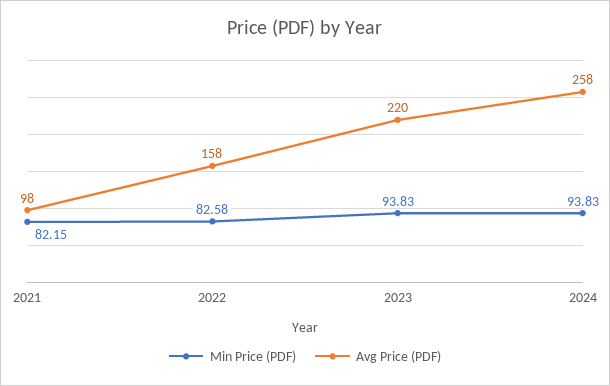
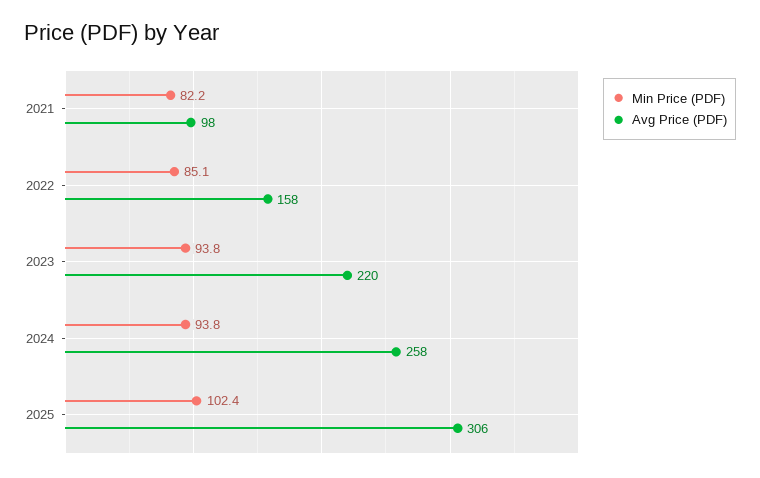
Min Price (PDF), 2022: 82.58 -> 85.1
Min Price (PDF), 2025: none -> 102.4
Avg Price (PDF), 2025: none -> 306

